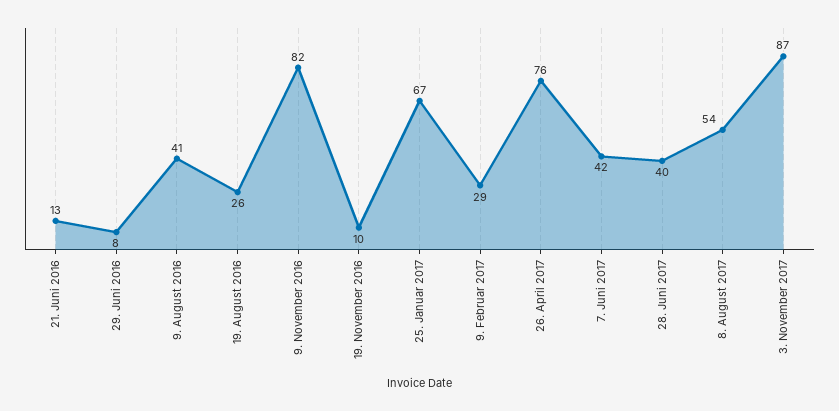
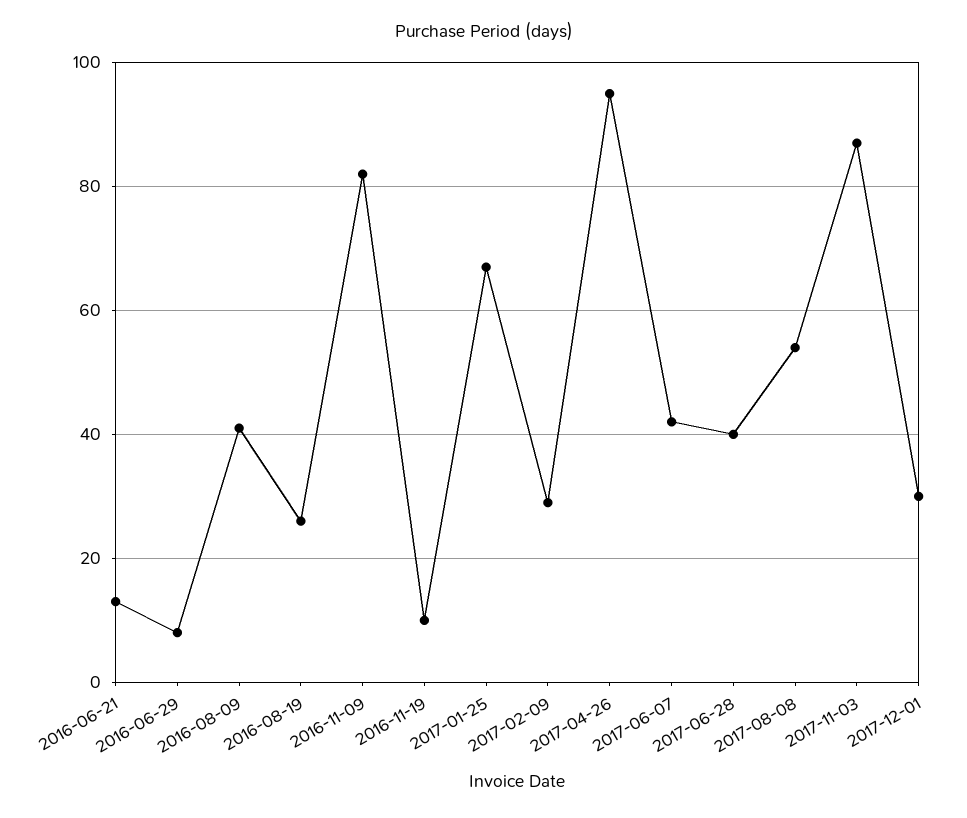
26. April 2017: 76 -> 95
2017-12-01: none -> 30

